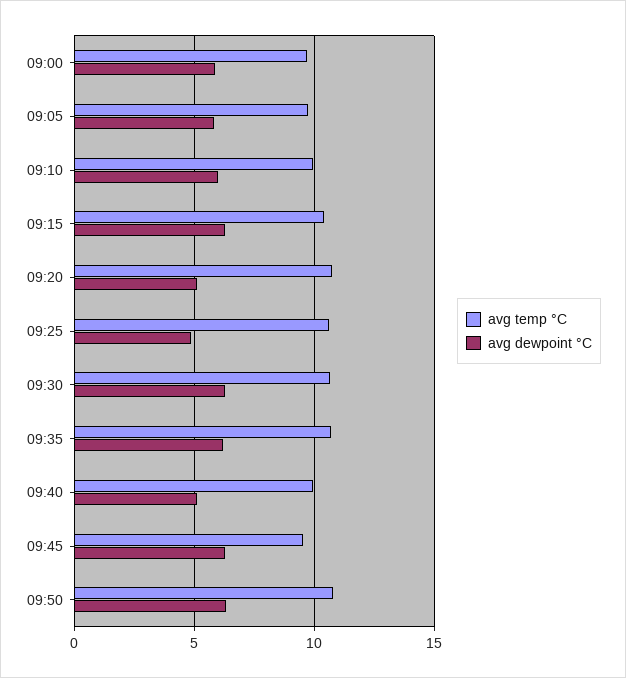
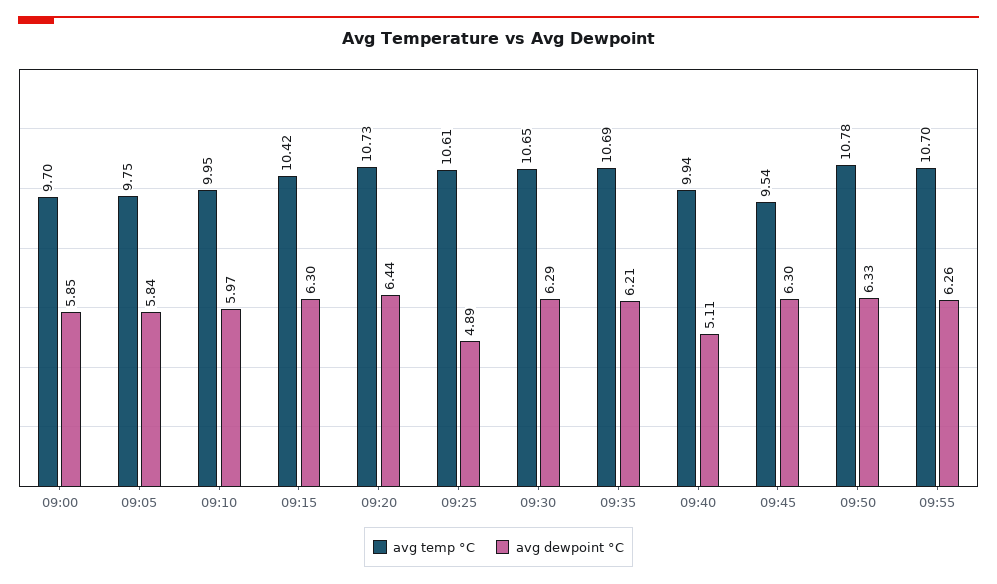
avg dewpoint °C, 09:20: 5 -> 6.44
avg temp °C, 09:55: none -> 10.7
avg dewpoint °C, 09:55: none -> 6.26

